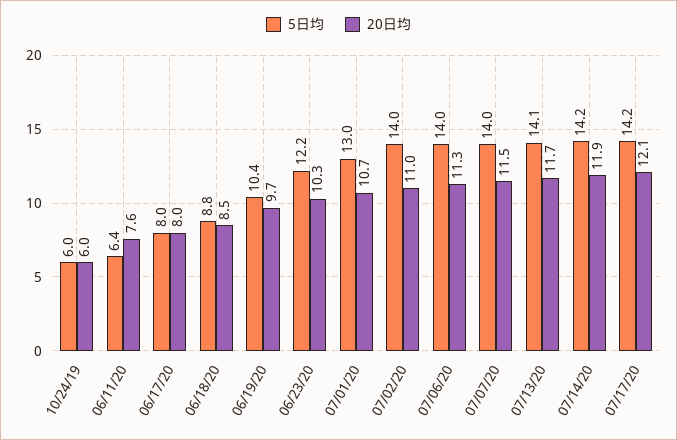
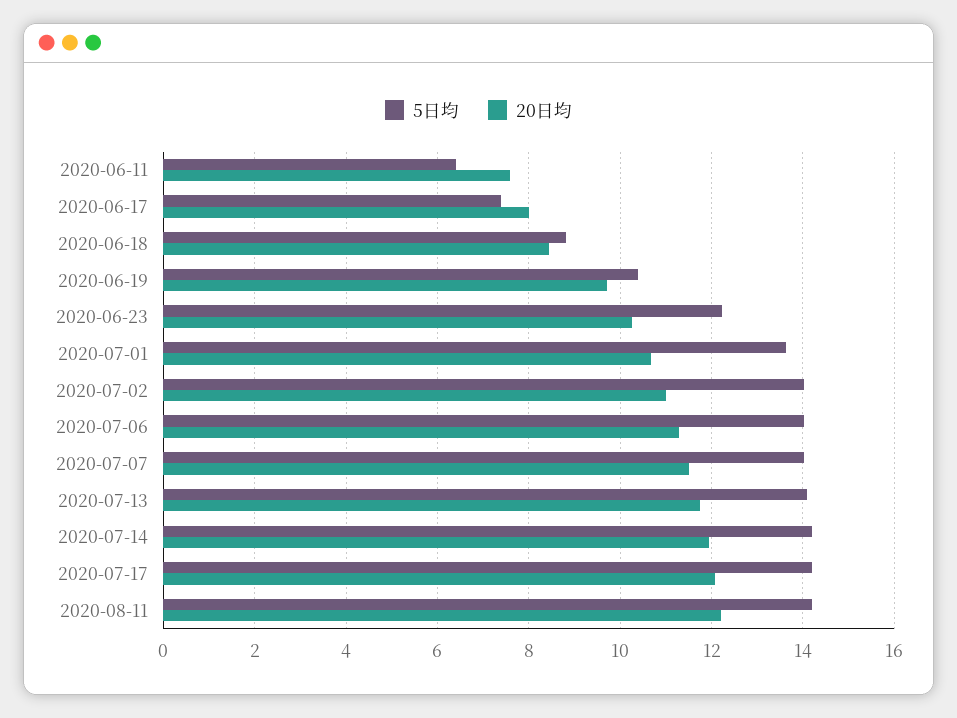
5日均, 10/24/19: 6 -> none
20日均, 10/24/19: 6 -> none
5日均, 06/17/20: 8 -> 7.4
5日均, 07/01/20: 13 -> 13.6
5日均, 2020-08-11: none -> 14.2
20日均, 2020-08-11: none -> 12.2

